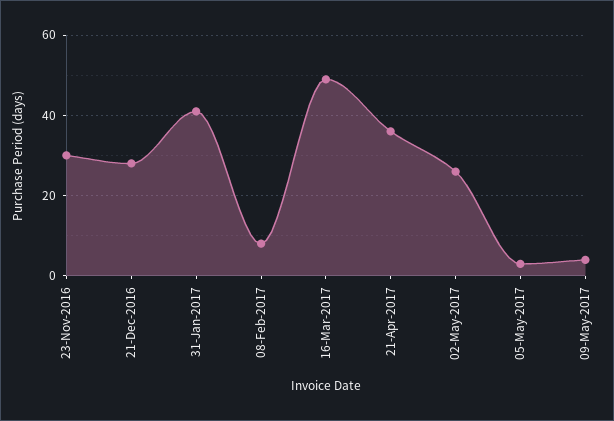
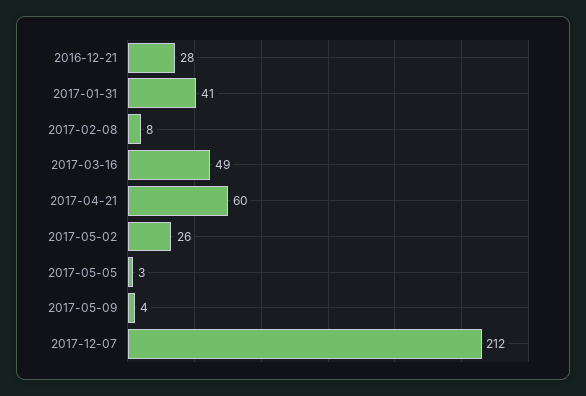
23-Nov-2016: 30 -> none
21-Apr-2017: 35 -> 60
2017-12-07: none -> 212

